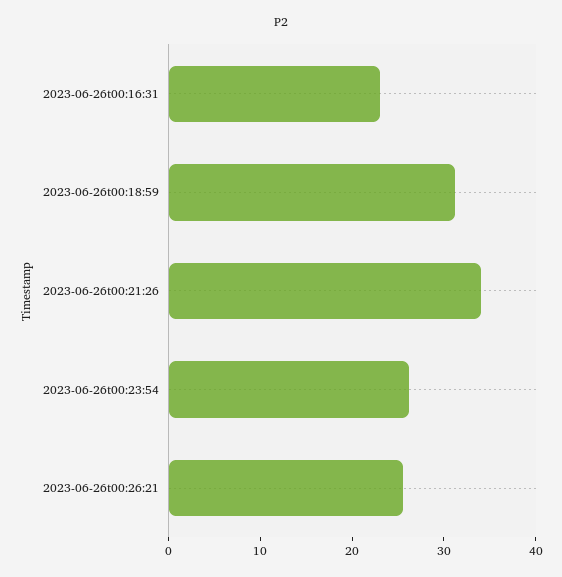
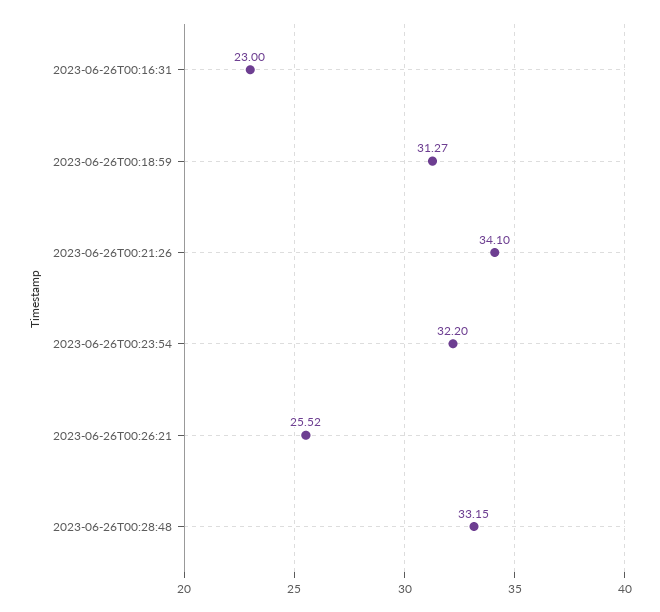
2023-06-26t00:23:54: 26 -> 32.2
2023-06-26T00:28:48: none -> 33.15

